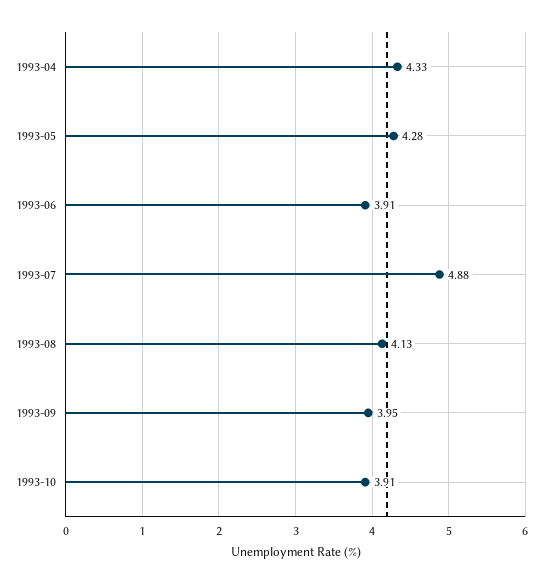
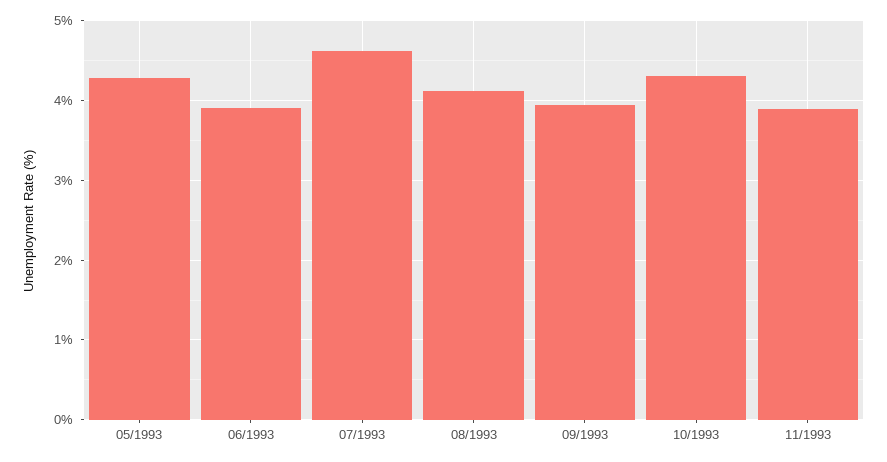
1993-04: 4.33 -> none
1993-07: 4.88 -> 4.6
1993-10: 3.91 -> 4.3
11/1993: none -> 3.9

